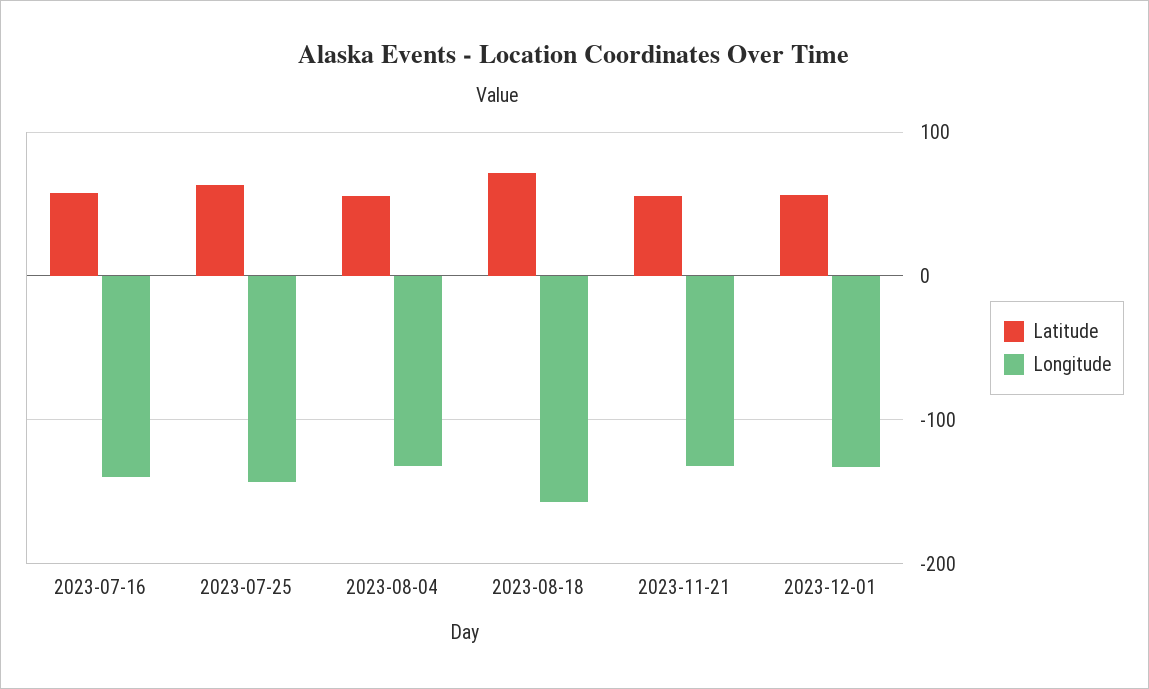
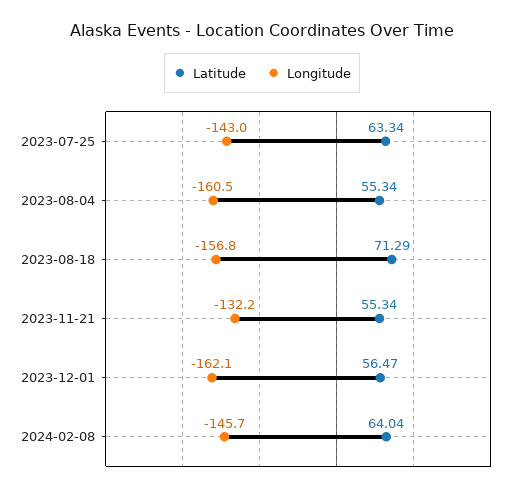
Latitude, 2023-07-16: 60 -> none
Longitude, 2023-07-16: -140 -> none
Longitude, 2023-08-04: -130 -> -160.5
Longitude, 2023-12-01: -130 -> -162.1
Latitude, 2024-02-08: none -> 64.04
Longitude, 2024-02-08: none -> -145.7

